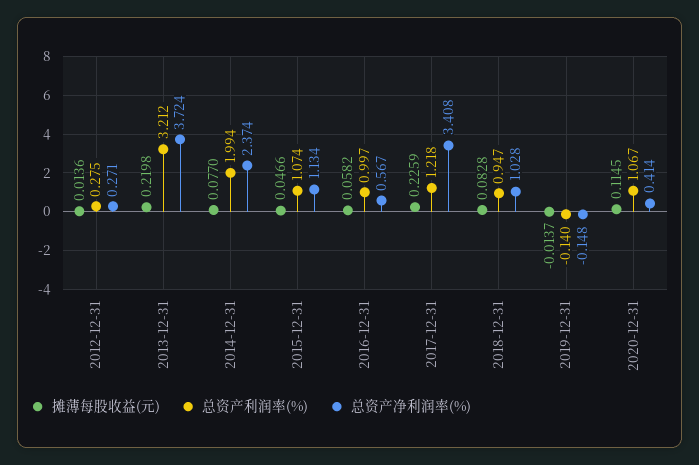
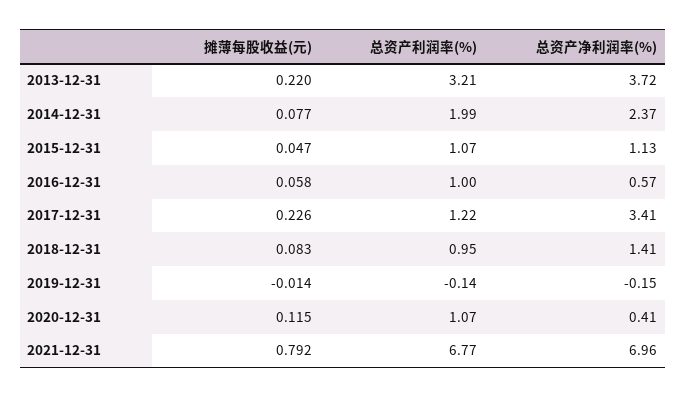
摊薄每股收益(元), 2012-12-31: 0.0136 -> none
总资产利润率(%), 2012-12-31: 0.275 -> none
总资产净利润率(%), 2012-12-31: 0.271 -> none
总资产净利润率(%), 2018-12-31: 1.028 -> 1.41
摊薄每股收益(元), 2021-12-31: none -> 0.792
总资产利润率(%), 2021-12-31: none -> 6.77
总资产净利润率(%), 2021-12-31: none -> 6.96

